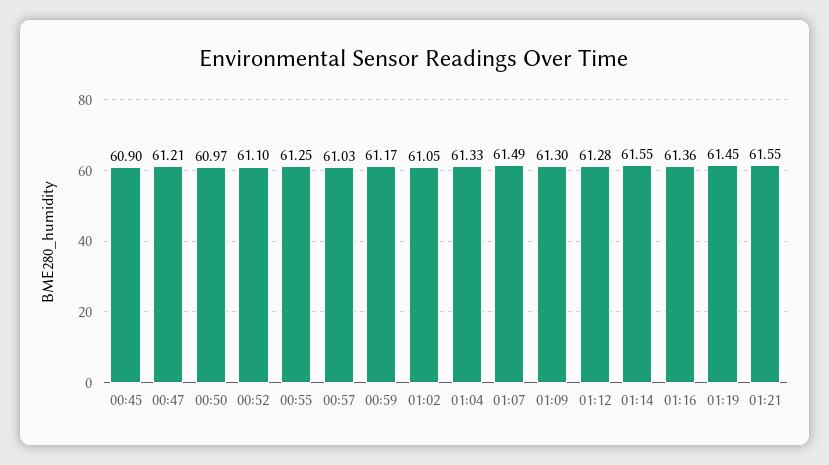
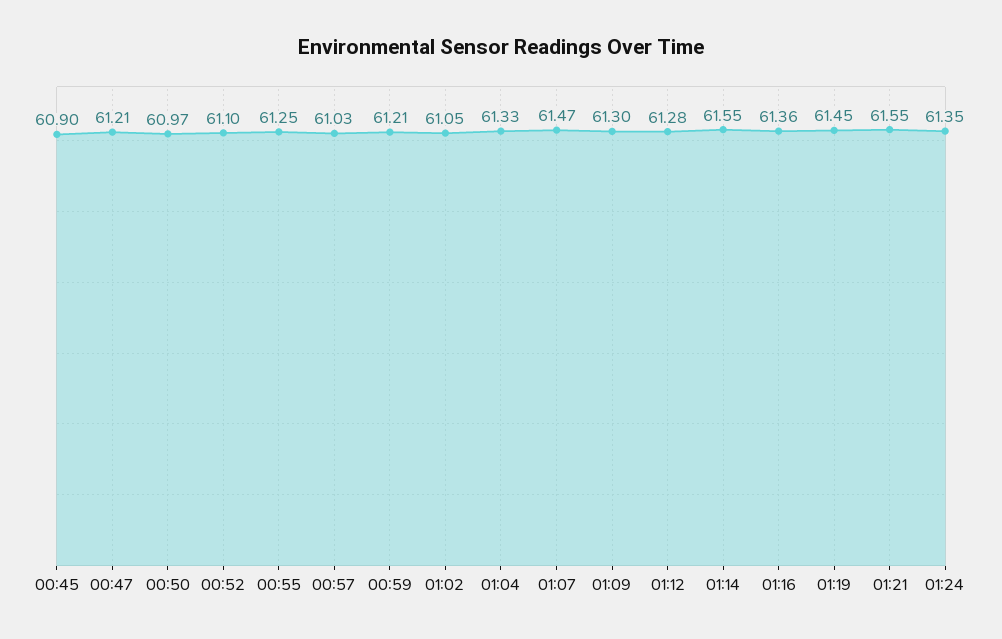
00:59: 61.17 -> 61.21
01:07: 61.49 -> 61.47
01:24: none -> 61.35

